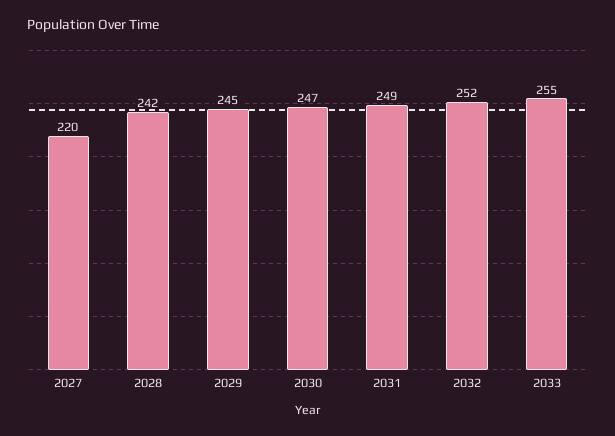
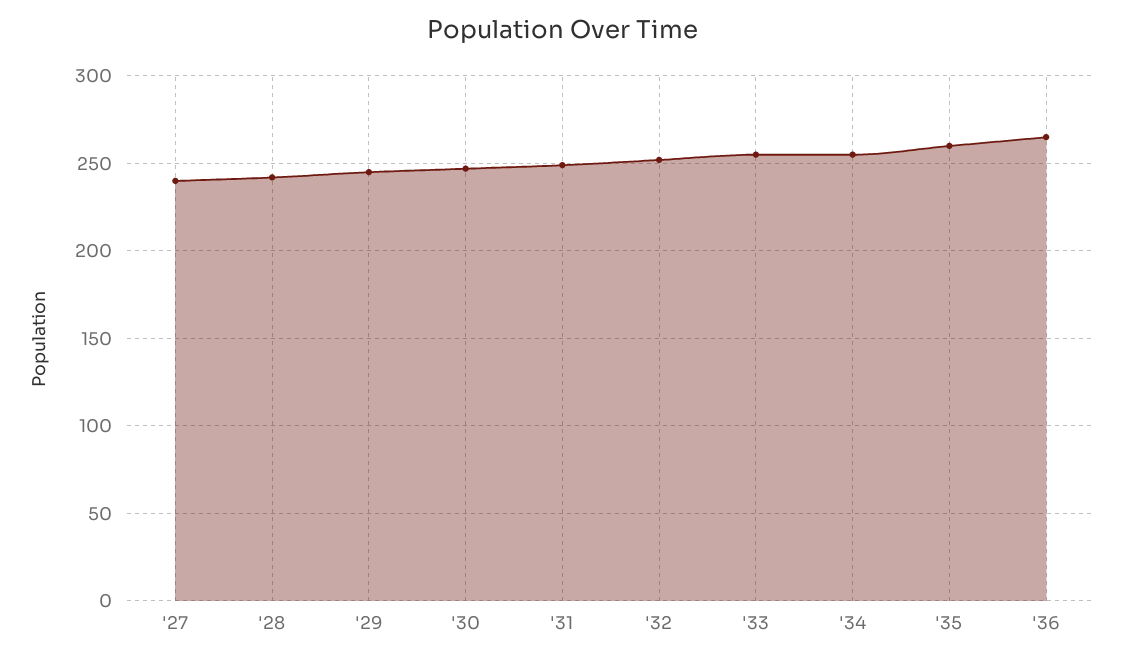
2027: 220 -> 240
'34: none -> 255
'35: none -> 260
'36: none -> 265

